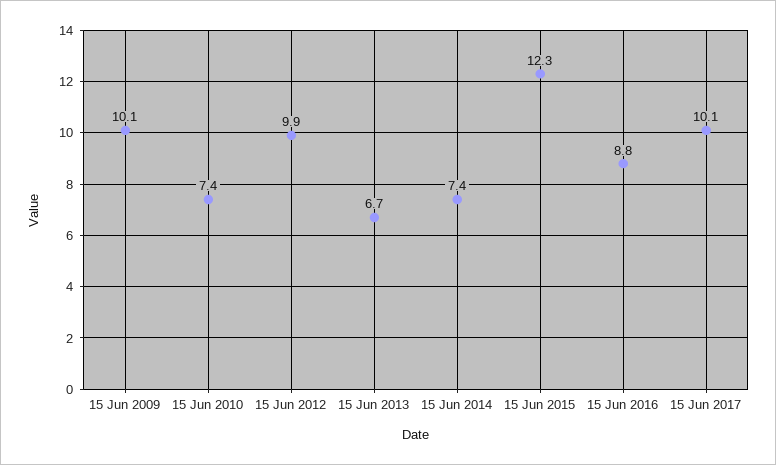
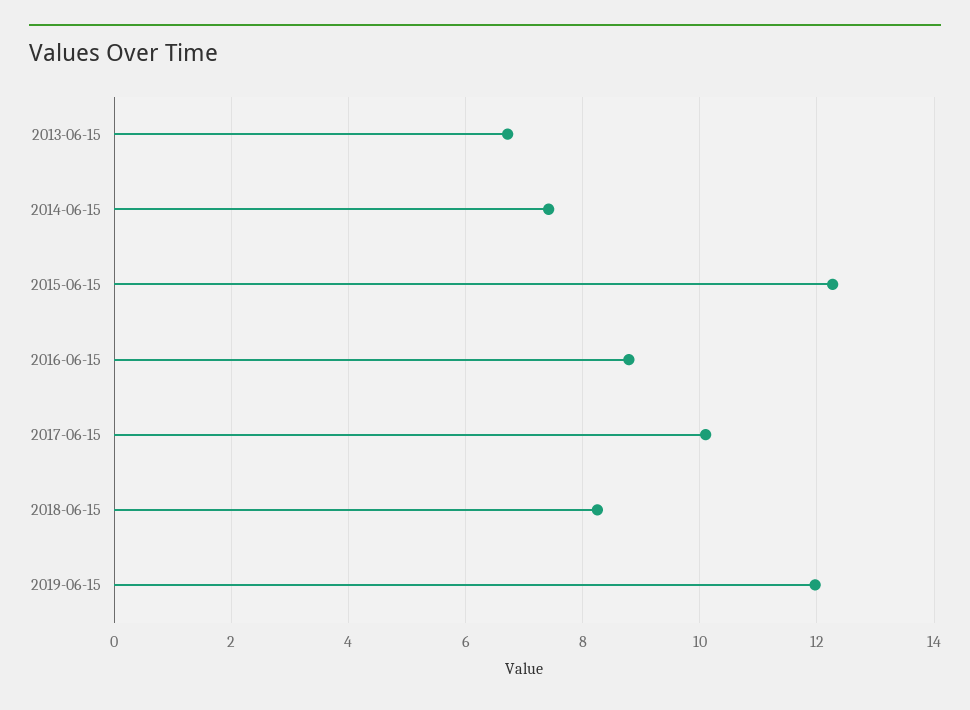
15 Jun 2009: 10.1 -> none
15 Jun 2010: 7.4 -> none
15 Jun 2012: 9.9 -> none
2018-06-15: none -> 8.2
2019-06-15: none -> 12

